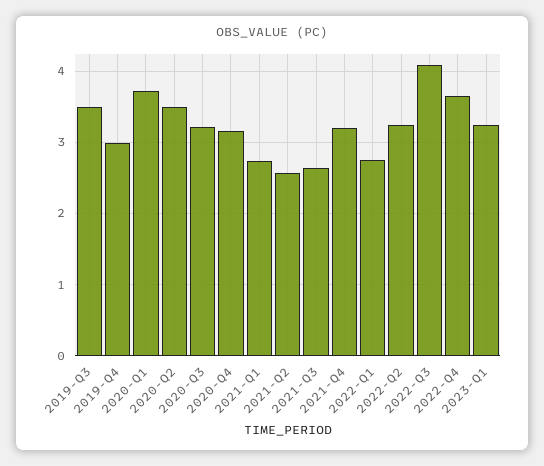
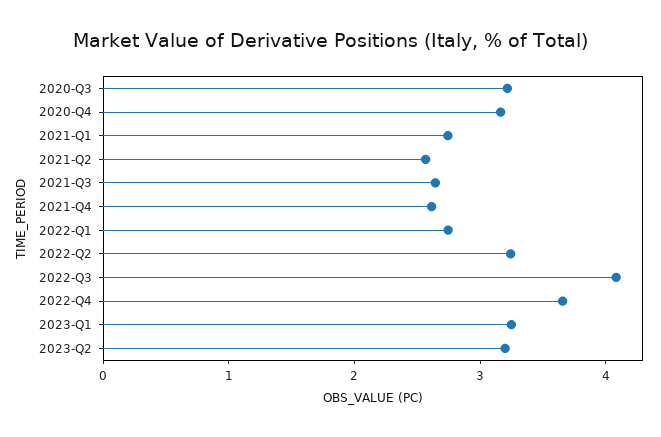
2019-Q3: 3.5 -> none
2019-Q4: 3 -> none
2020-Q1: 3.7 -> none
2020-Q2: 3.5 -> none
2021-Q4: 3.2 -> 2.6
2023-Q2: none -> 3.2

